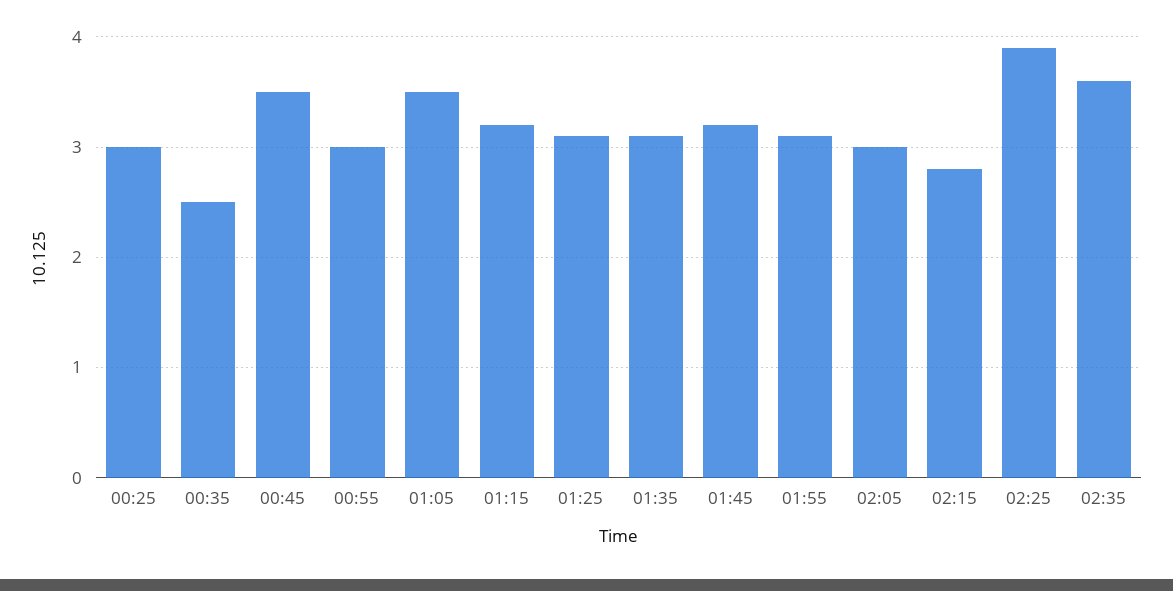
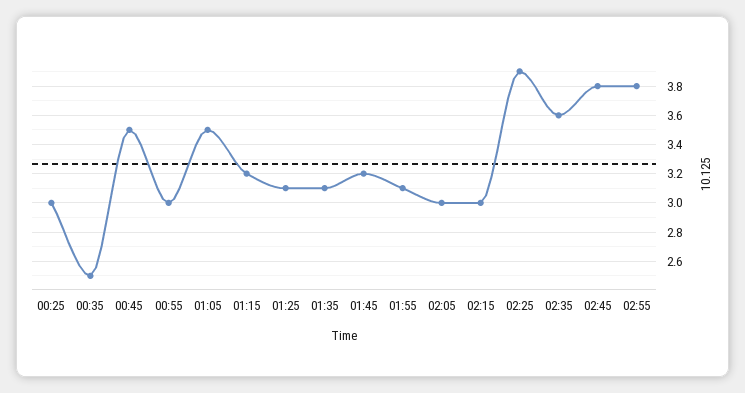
02:15: 2.8 -> 3
02:45: none -> 3.8
02:55: none -> 3.8

